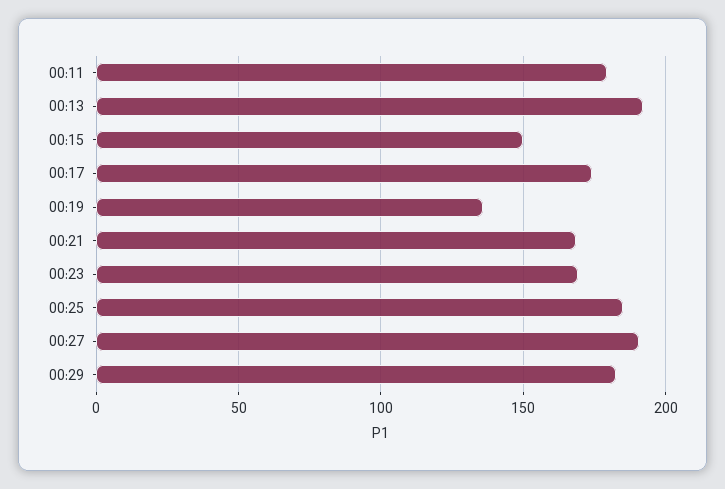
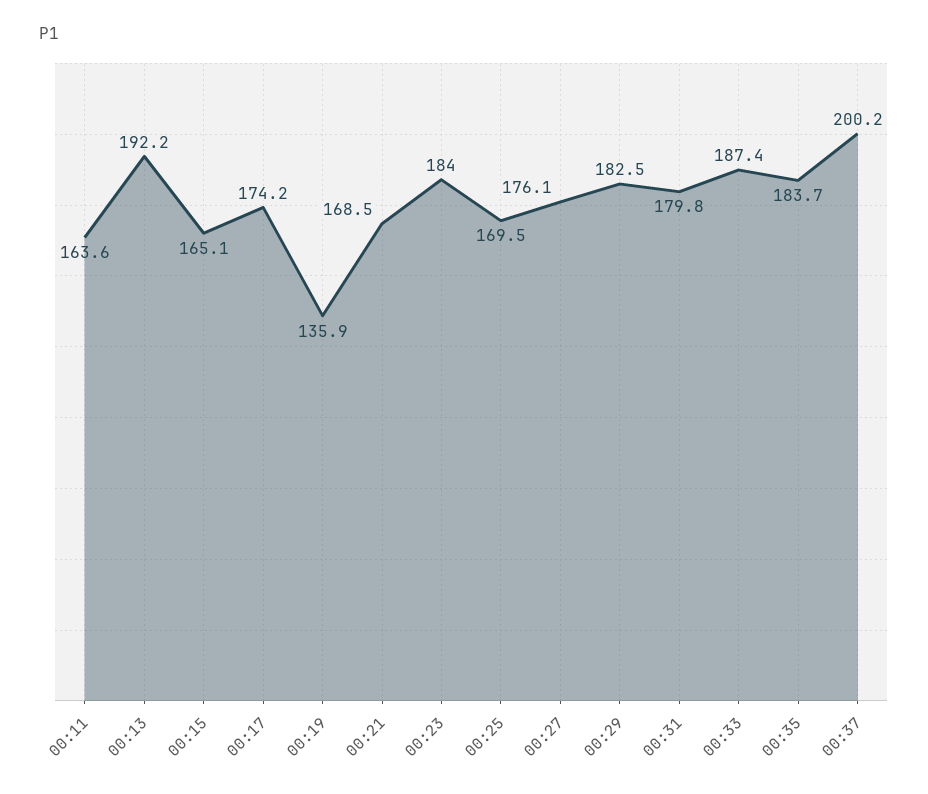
00:11: 180 -> 163.6
00:15: 150 -> 165.1
00:23: 170 -> 184
00:25: 185 -> 169.5
00:27: 190 -> 176.1
00:31: none -> 179.8
00:33: none -> 187.4
00:35: none -> 183.7
00:37: none -> 200.2

